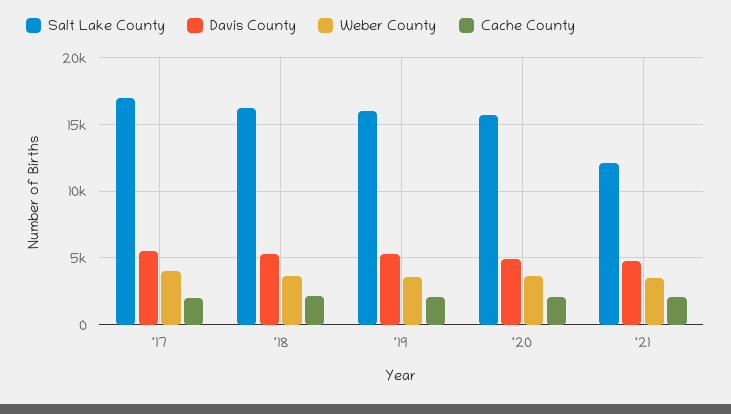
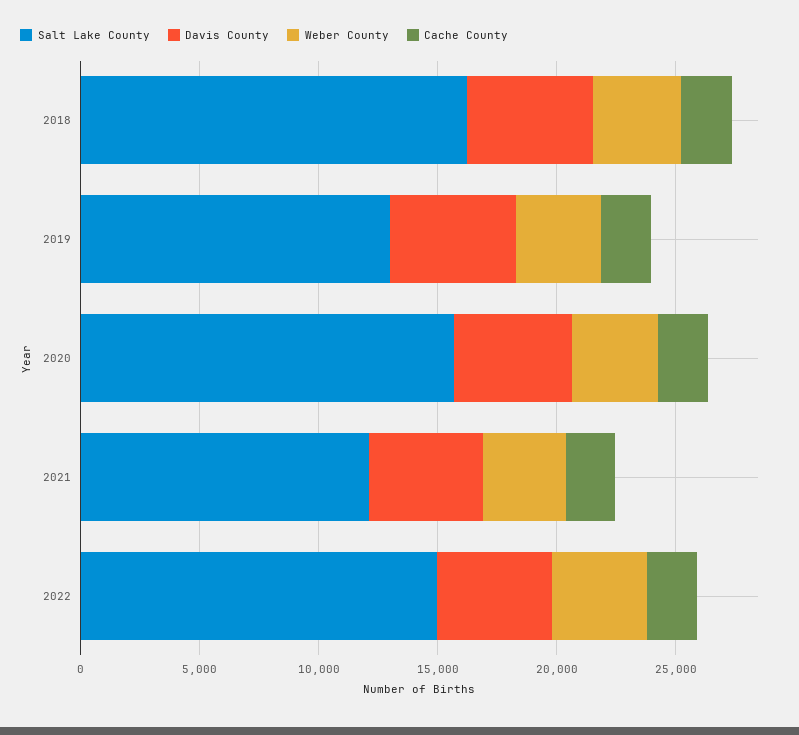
Salt Lake County, '17: 17000 -> none
Davis County, '17: 5500 -> none
Weber County, '17: 4000 -> none
Cache County, '17: 2000 -> none
Salt Lake County, '19: 16000 -> 13000
Salt Lake County, 2022: none -> 15000
Davis County, 2022: none -> 5000
Weber County, 2022: none -> 4000
Cache County, 2022: none -> 2000

